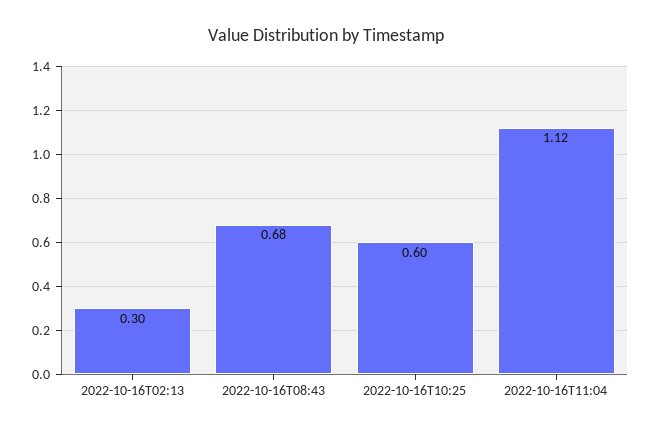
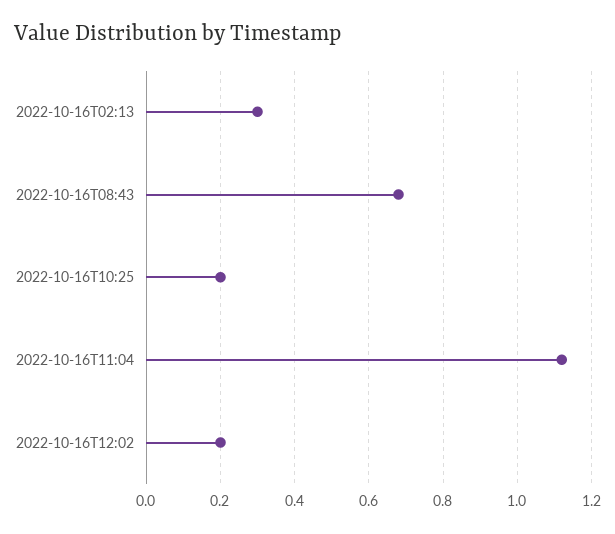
2022-10-16T10:25: 0.6 -> 0.2
2022-10-16T12:02: none -> 0.2

